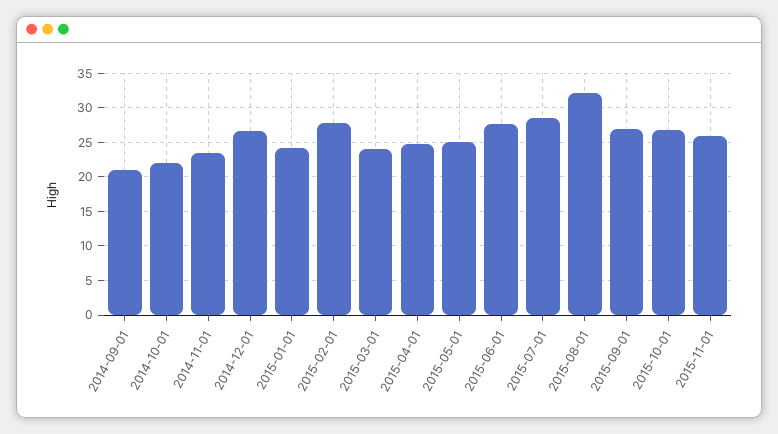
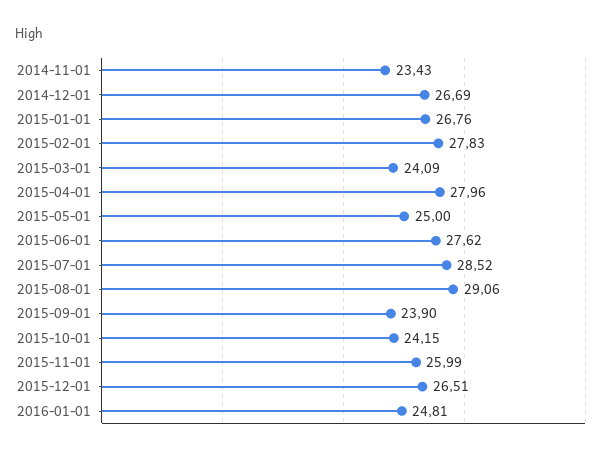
2014-09-01: 21 -> none
2014-10-01: 22 -> none
2015-01-01: 24 -> 26.76
2015-04-01: 25 -> 27.96
2015-08-01: 32 -> 29.06
2015-09-01: 27 -> 23.9
2015-10-01: 27 -> 24.15
2015-12-01: none -> 26.51
2016-01-01: none -> 24.81

